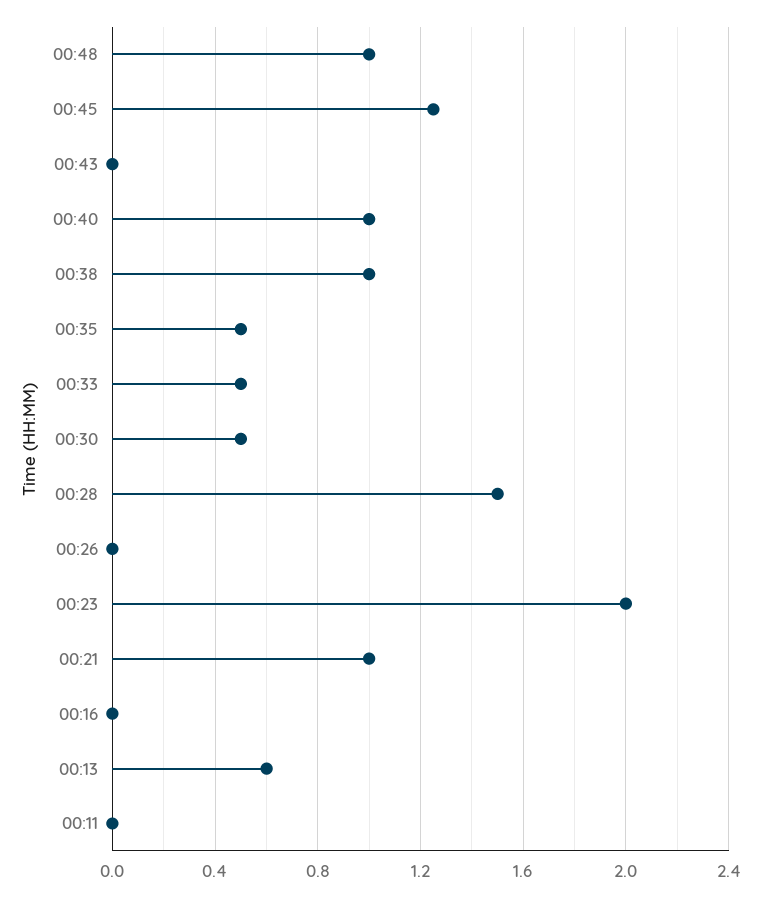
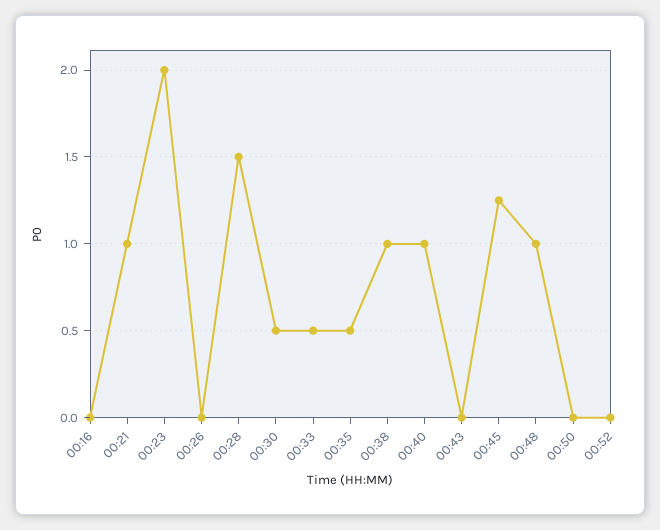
00:13: 0.6 -> none
00:11: 0 -> none
00:50: none -> 0
00:52: none -> 0

